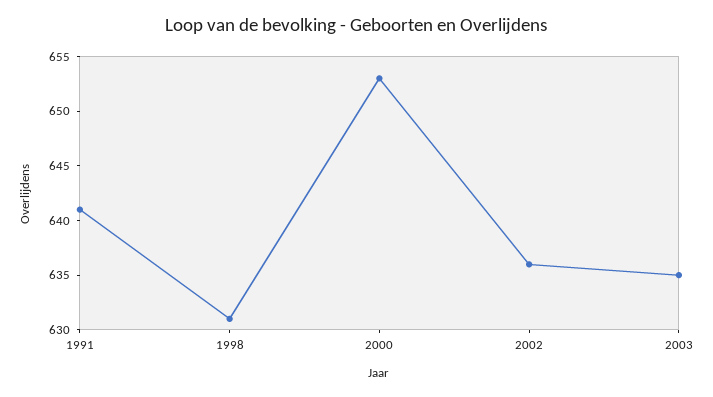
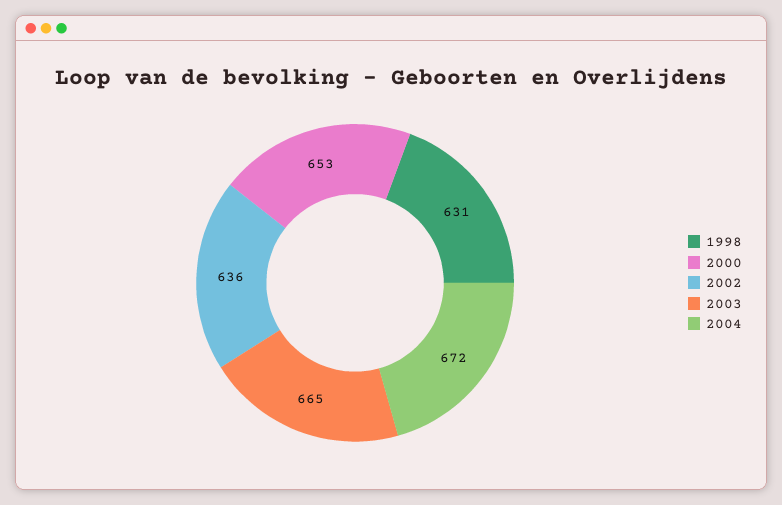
1991: 641 -> none
2003: 635 -> 665
2004: none -> 672

